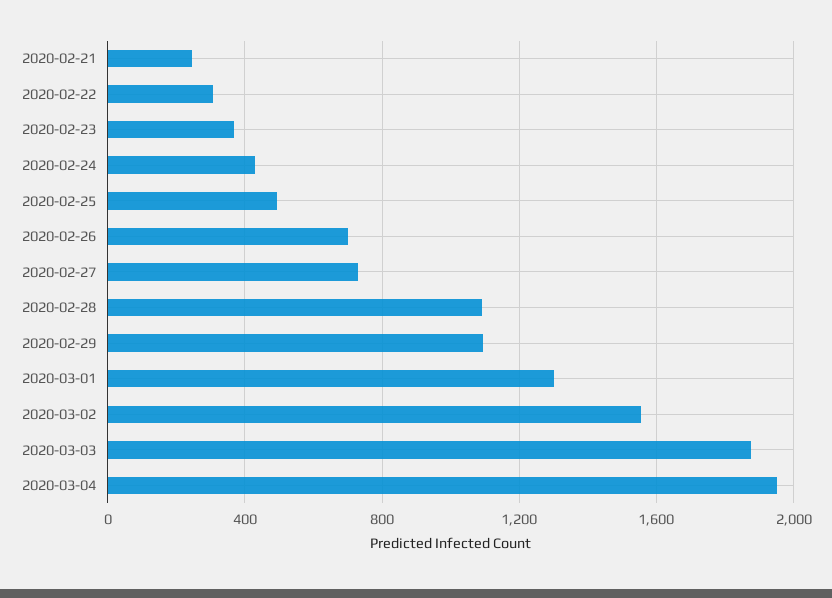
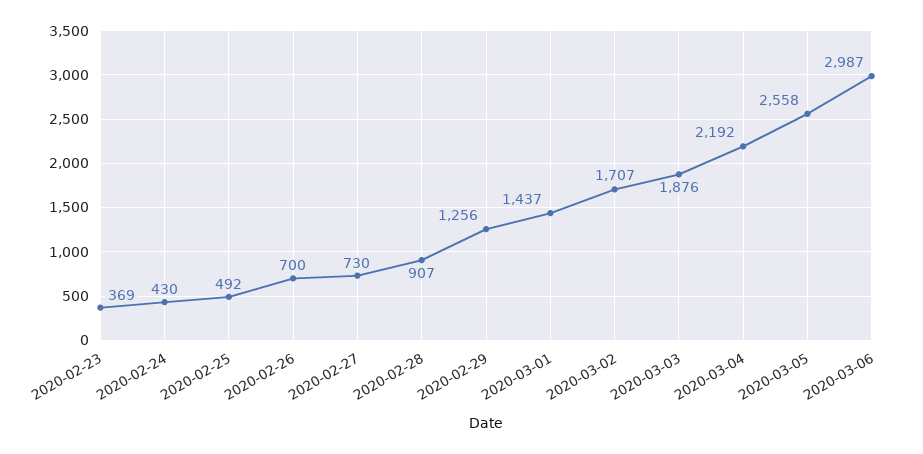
2020-02-21: 250 -> none
2020-02-22: 300 -> none
2020-02-28: 1100 -> 907
2020-02-29: 1100 -> 1256
2020-03-01: 1300 -> 1437
2020-03-02: 1550 -> 1707
2020-03-04: 1950 -> 2192
2020-03-05: none -> 2558
2020-03-06: none -> 2987

